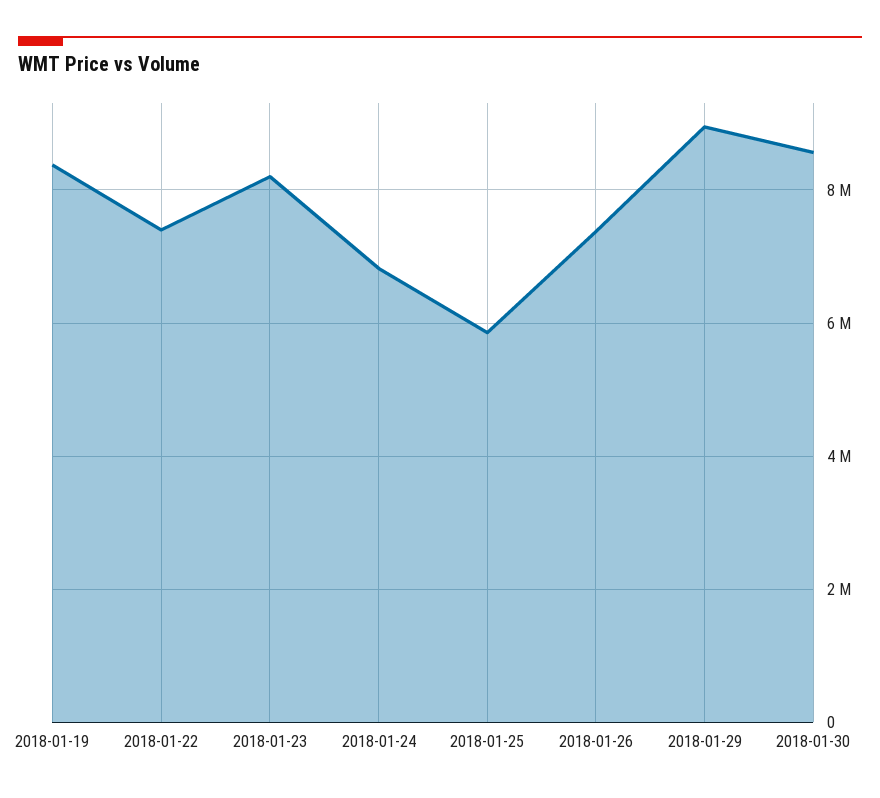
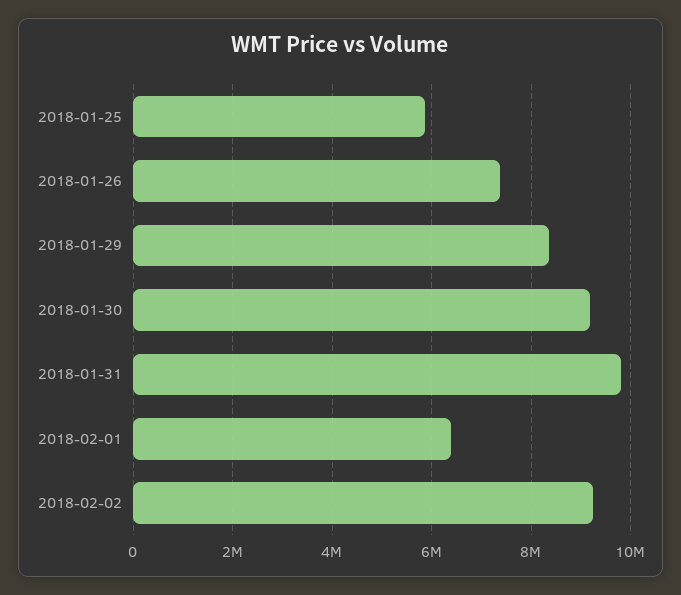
2018-01-19: 8400000 -> none
2018-01-22: 7400000 -> none
2018-01-23: 8200000 -> none
2018-01-24: 6800000 -> none
2018-01-29: 9000000 -> 8400000
2018-01-30: 8600000 -> 9200000
2018-01-31: none -> 9800000
2018-02-01: none -> 6400000
2018-02-02: none -> 9200000

